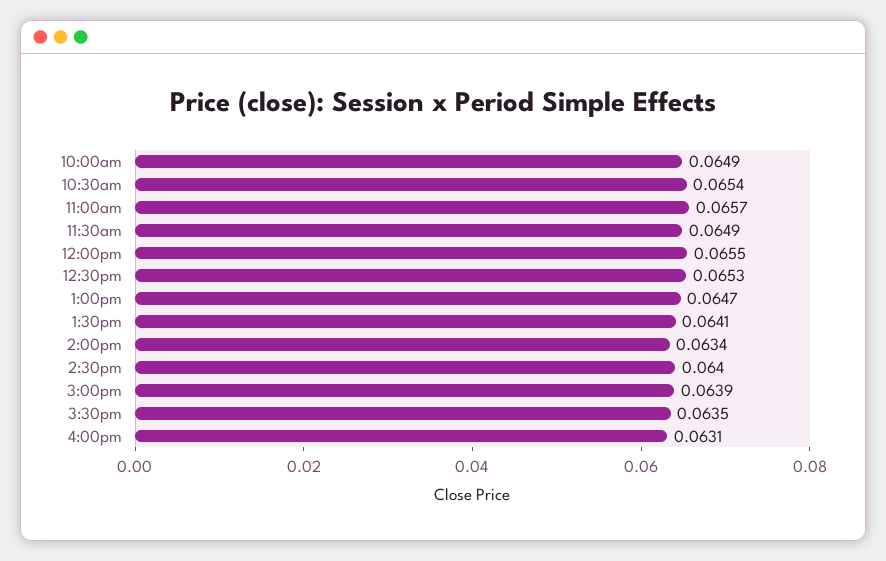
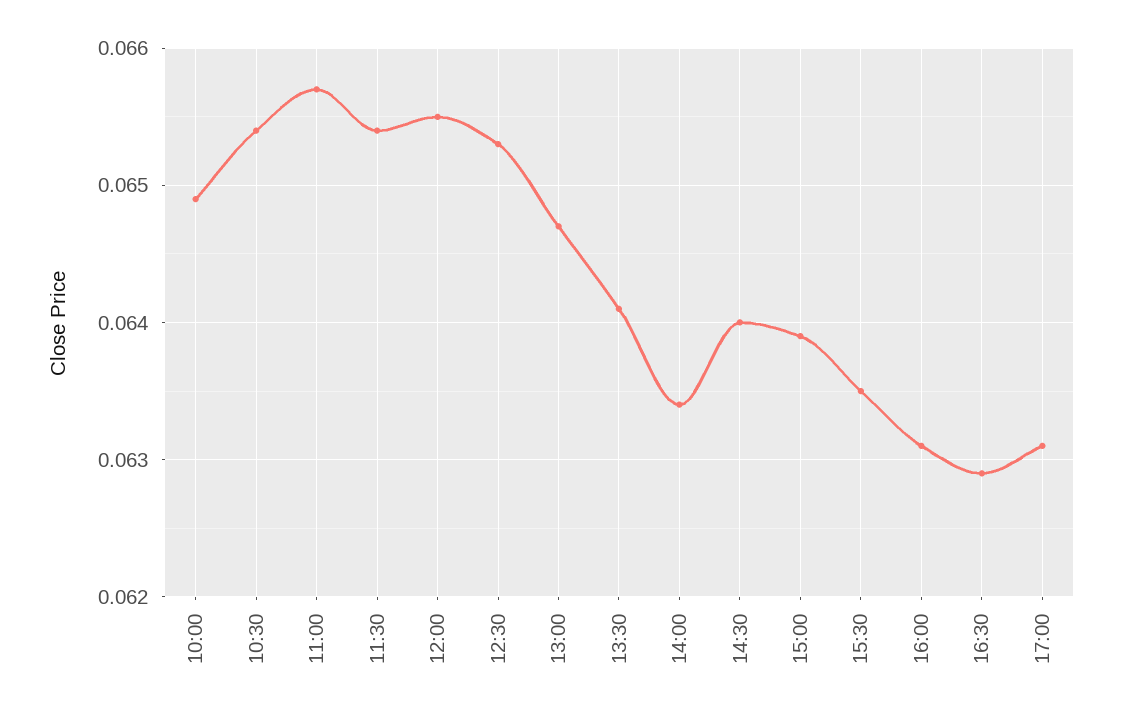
11:30am: 0.0649 -> 0.0654
16:30: none -> 0.0629
17:00: none -> 0.0631

